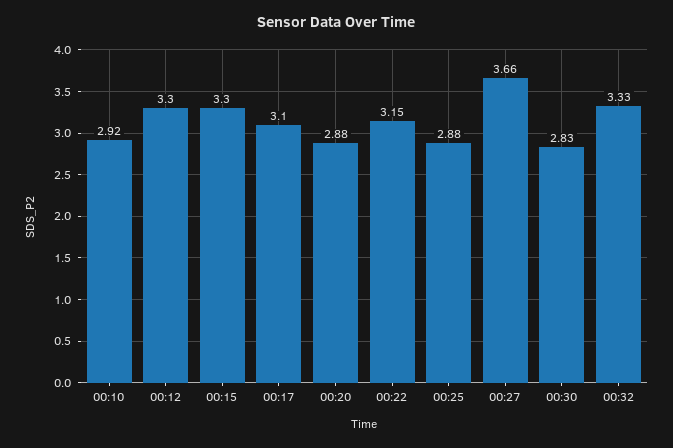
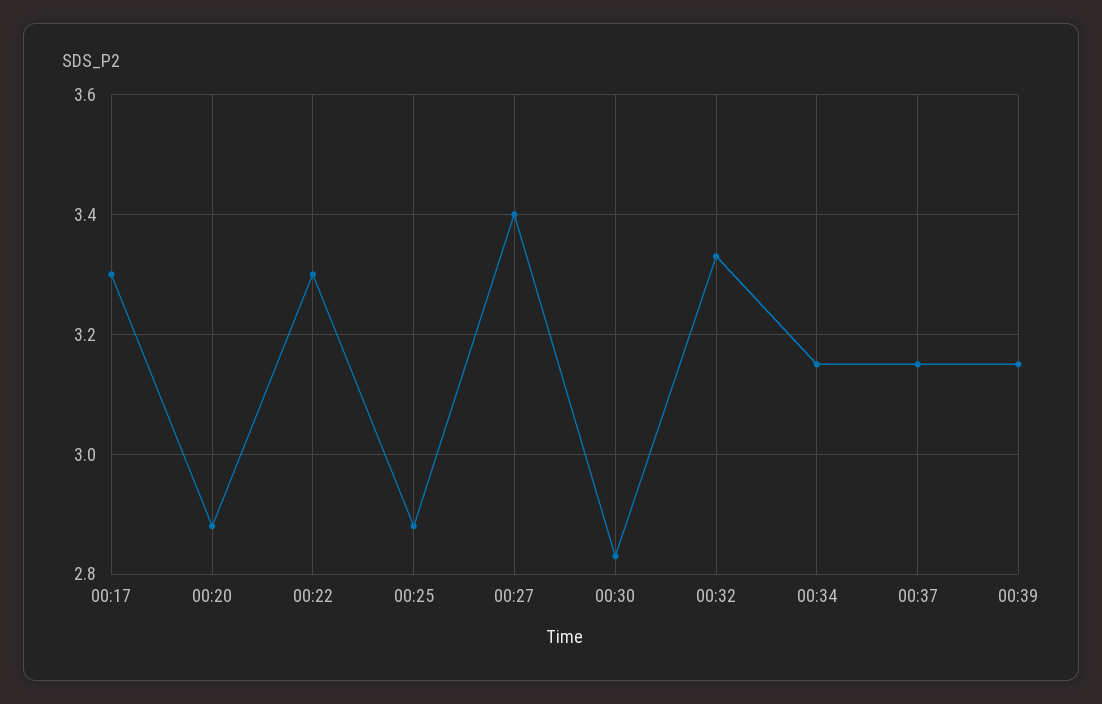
00:10: 2.92 -> none
00:12: 3.3 -> none
00:15: 3.3 -> none
00:17: 3.1 -> 3.3
00:22: 3.15 -> 3.3
00:27: 3.66 -> 3.4
00:34: none -> 3.15
00:37: none -> 3.15
00:39: none -> 3.15

